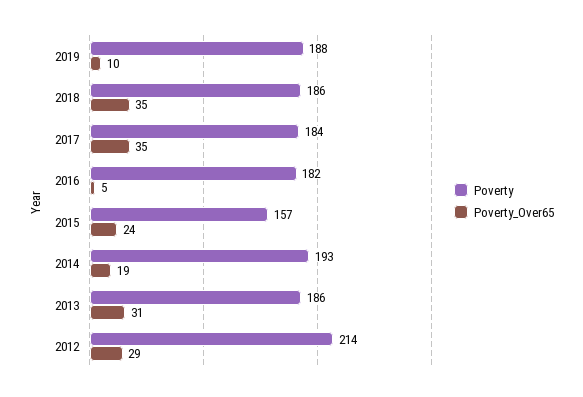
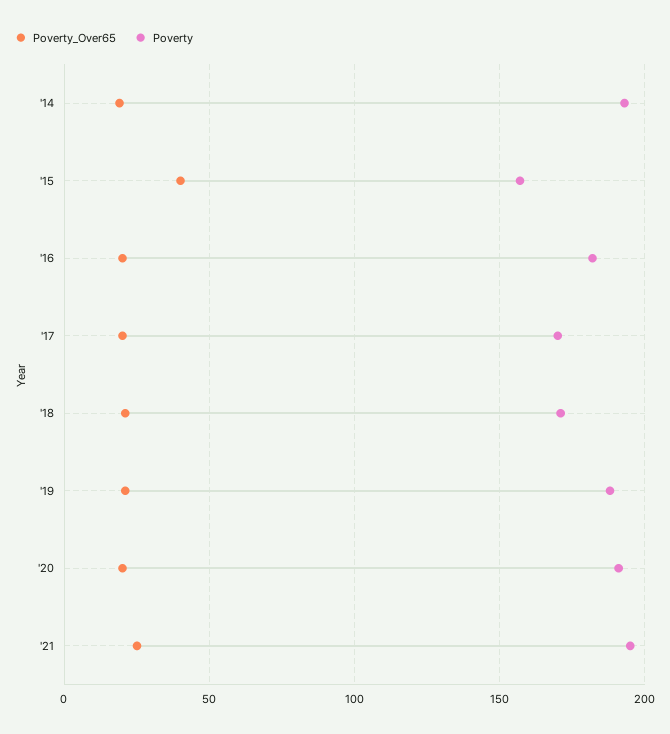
Poverty_Over65, 2019: 10 -> 20
Poverty, 2018: 186 -> 170
Poverty_Over65, 2018: 35 -> 20
Poverty, 2017: 184 -> 170
Poverty_Over65, 2017: 35 -> 20
Poverty_Over65, 2016: 5 -> 20
Poverty_Over65, 2015: 24 -> 40
Poverty, 2013: 186 -> none
Poverty_Over65, 2013: 31 -> none
Poverty, 2012: 214 -> none
Poverty_Over65, 2012: 29 -> none
Poverty_Over65, '20: none -> 20
Poverty, '20: none -> 190
Poverty_Over65, '21: none -> 25
Poverty, '21: none -> 195

